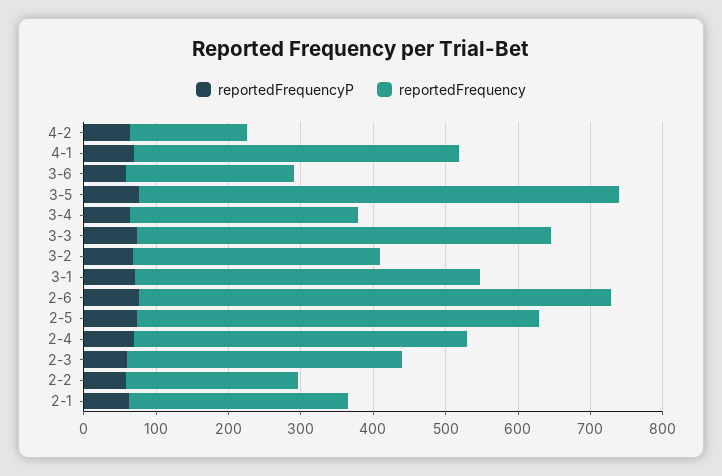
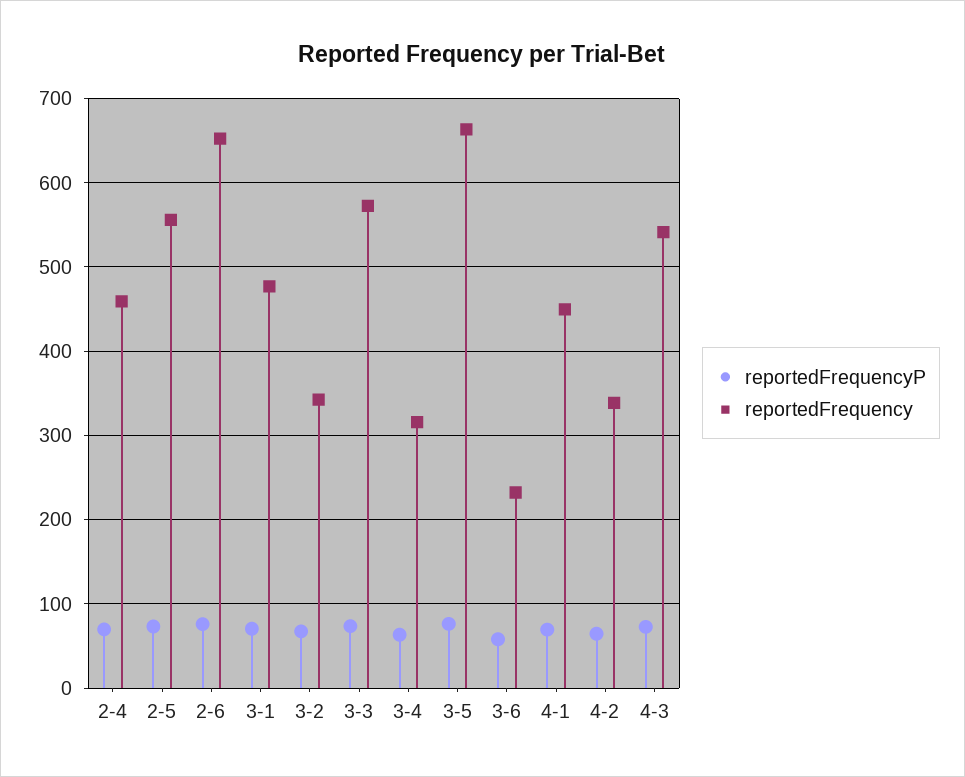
reportedFrequency, 4-2: 160 -> 340
reportedFrequencyP, 2-3: 60 -> none
reportedFrequency, 2-3: 380 -> none
reportedFrequencyP, 2-2: 60 -> none
reportedFrequency, 2-2: 240 -> none
reportedFrequencyP, 2-1: 60 -> none
reportedFrequency, 2-1: 300 -> none
reportedFrequencyP, 4-3: none -> 70
reportedFrequency, 4-3: none -> 540

